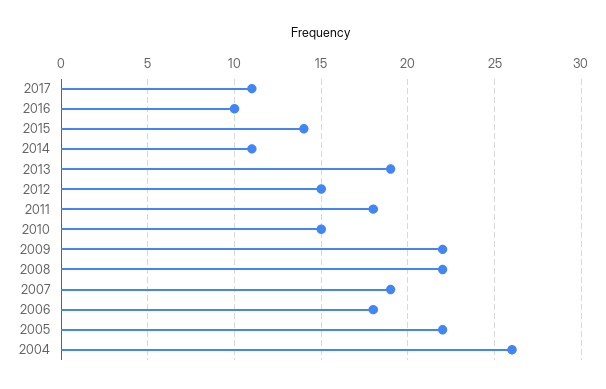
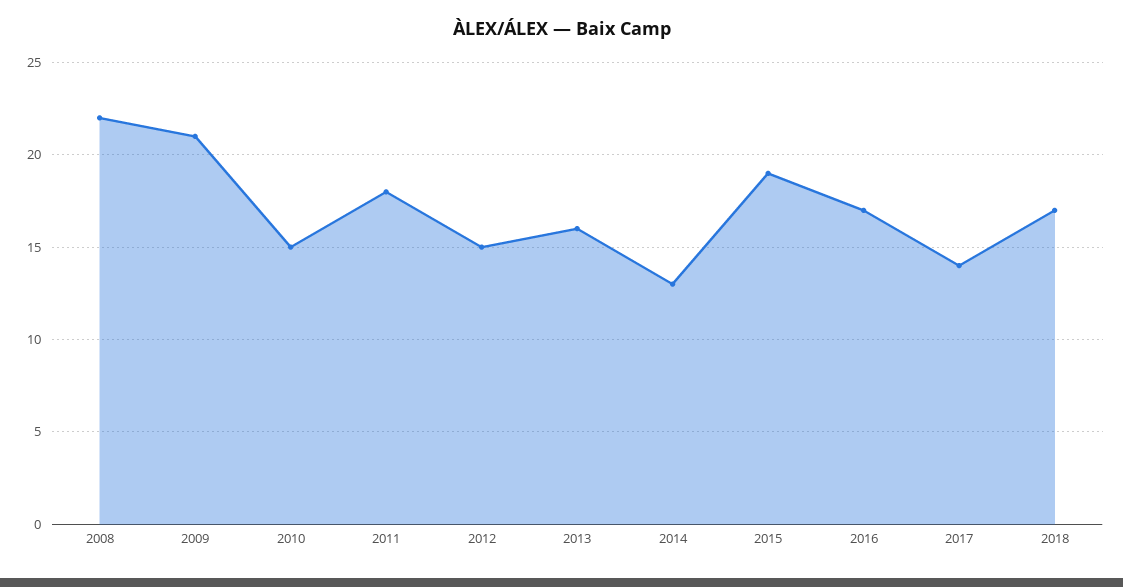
2017: 11 -> 14
2016: 10 -> 17
2015: 14 -> 19
2014: 11 -> 13
2013: 19 -> 16
2009: 22 -> 21
2007: 19 -> none
2006: 18 -> none
2005: 22 -> none
2004: 26 -> none
2018: none -> 17

